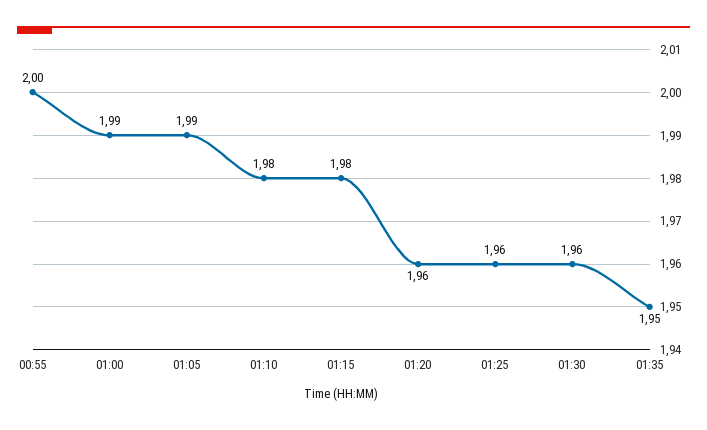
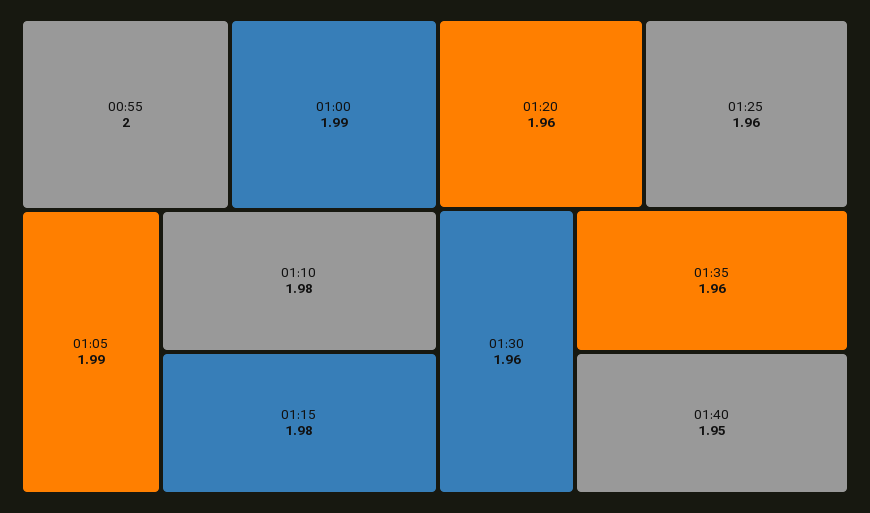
01:35: 1.95 -> 1.96
01:40: none -> 1.95

